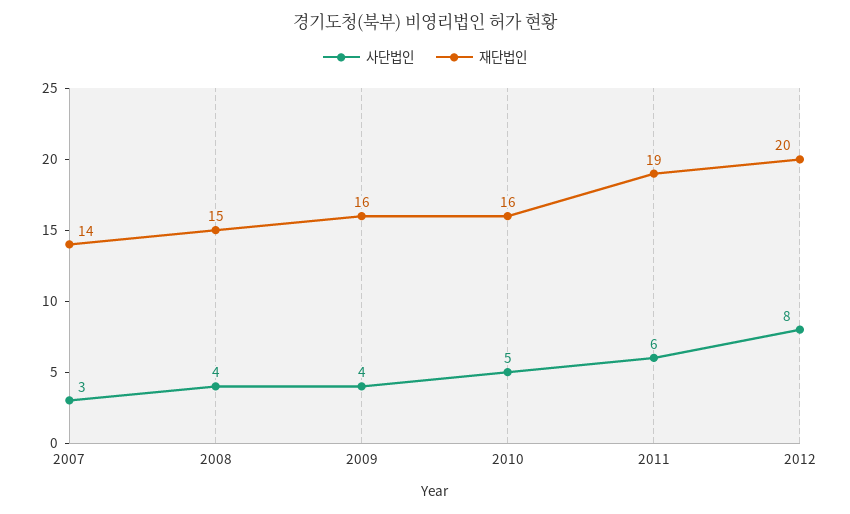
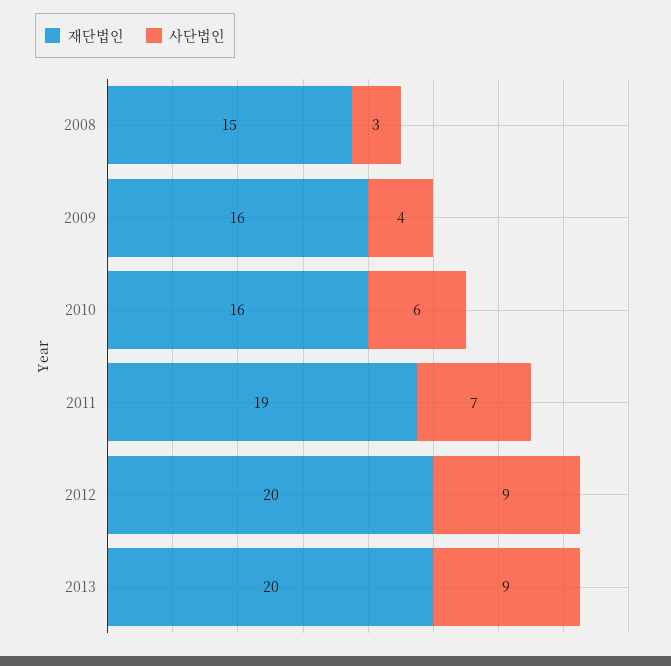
사단법인, 2007: 3 -> none
재단법인, 2007: 14 -> none
사단법인, 2008: 4 -> 3
사단법인, 2010: 5 -> 6
사단법인, 2011: 6 -> 7
사단법인, 2012: 8 -> 9
재단법인, 2013: none -> 20
사단법인, 2013: none -> 9

